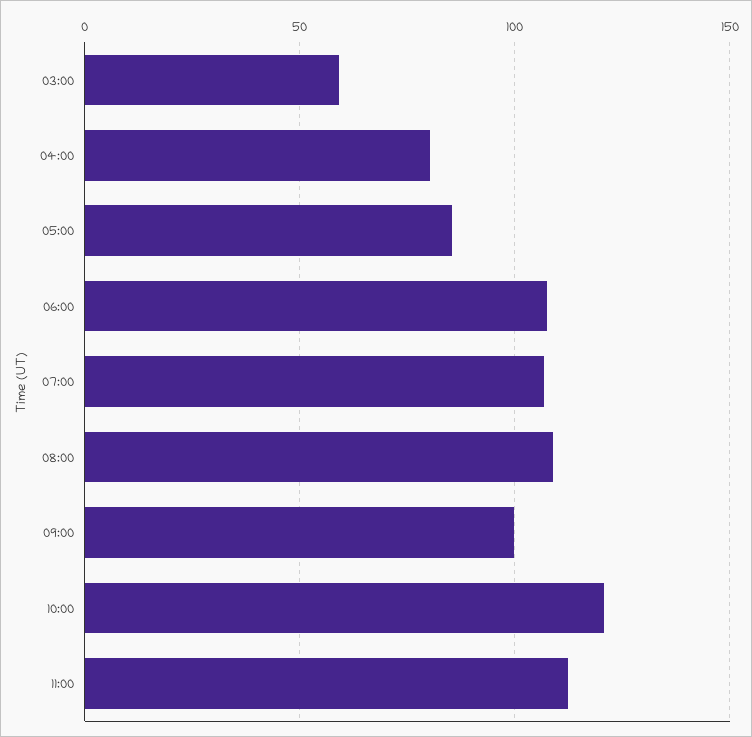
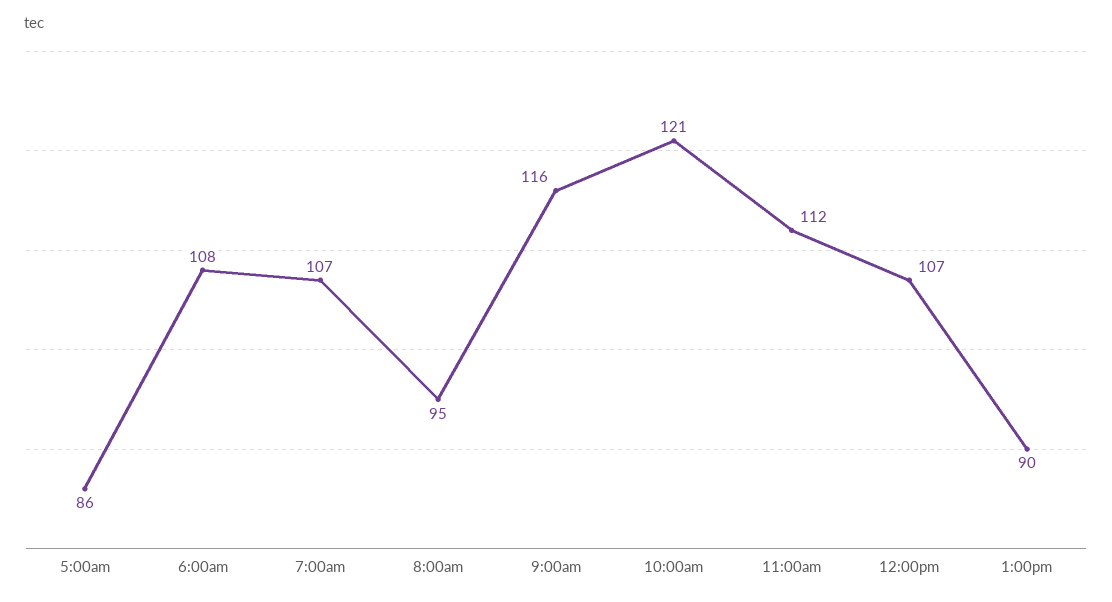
03:00: 60 -> none
04:00: 80 -> none
08:00: 110 -> 95
09:00: 100 -> 116
12:00pm: none -> 107
1:00pm: none -> 90

